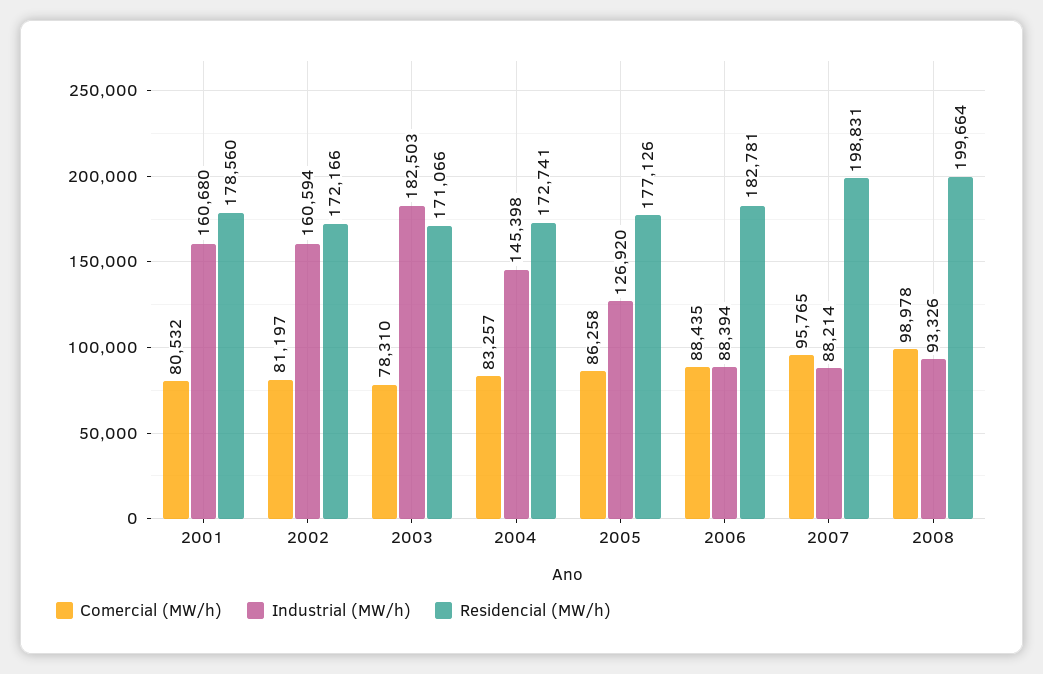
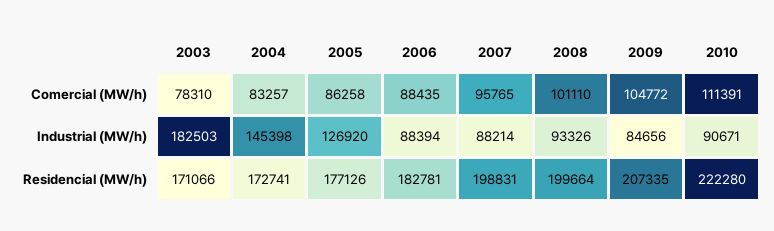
Comercial (MW/h), 2001: 80532 -> none
Industrial (MW/h), 2001: 160680 -> none
Residencial (MW/h), 2001: 178560 -> none
Comercial (MW/h), 2002: 81197 -> none
Industrial (MW/h), 2002: 160594 -> none
Residencial (MW/h), 2002: 172166 -> none
Comercial (MW/h), 2008: 98978 -> 101110
Comercial (MW/h), 2009: none -> 104772
Comercial (MW/h), 2010: none -> 111391
Industrial (MW/h), 2009: none -> 84656
Industrial (MW/h), 2010: none -> 90671
Residencial (MW/h), 2009: none -> 207335
Residencial (MW/h), 2010: none -> 222280

